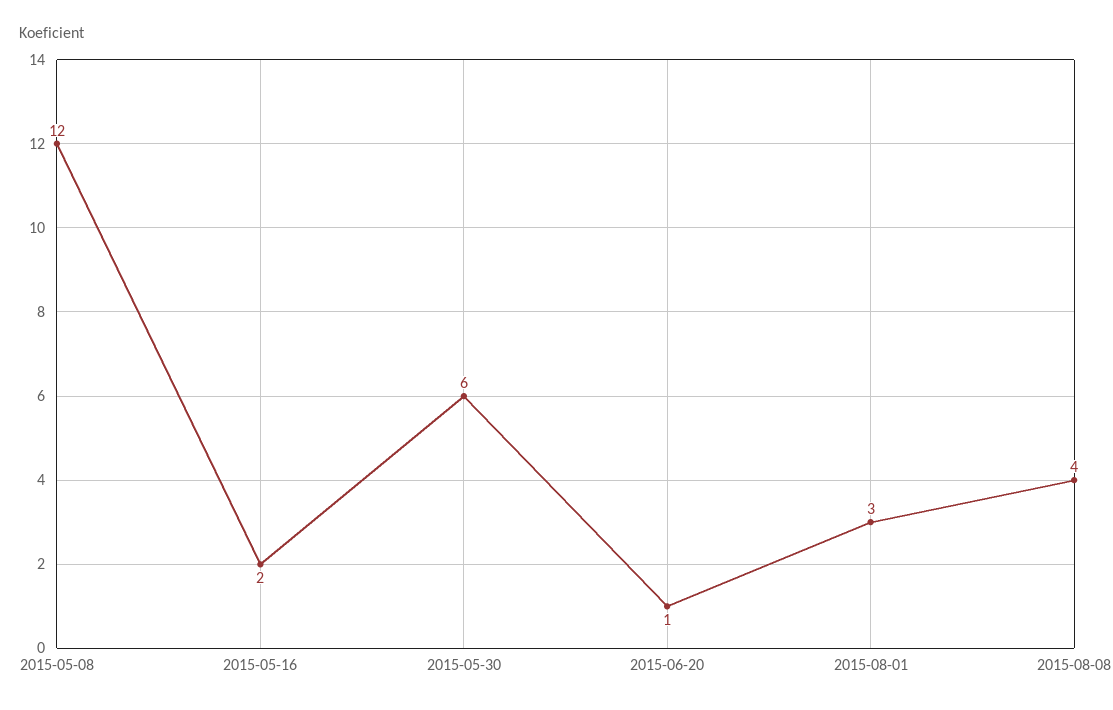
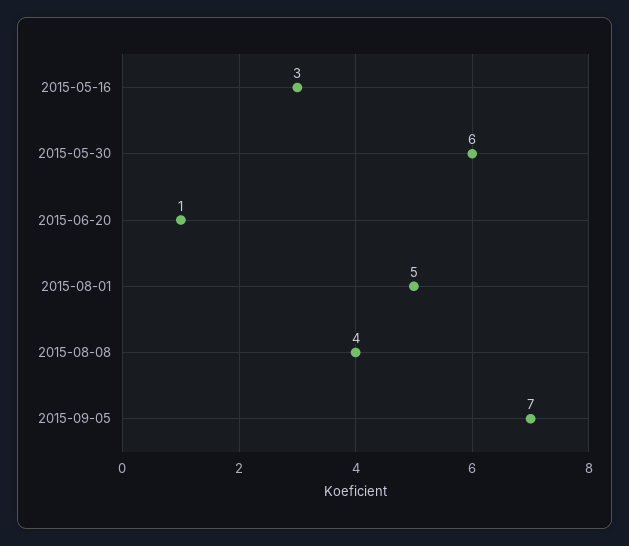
2015-05-08: 12 -> none
2015-05-16: 2 -> 3
2015-08-01: 3 -> 5
2015-09-05: none -> 7

